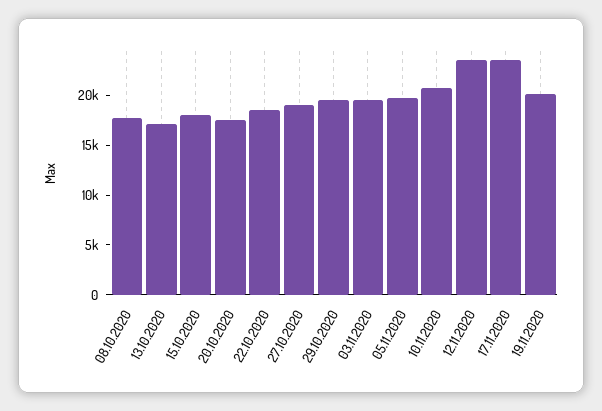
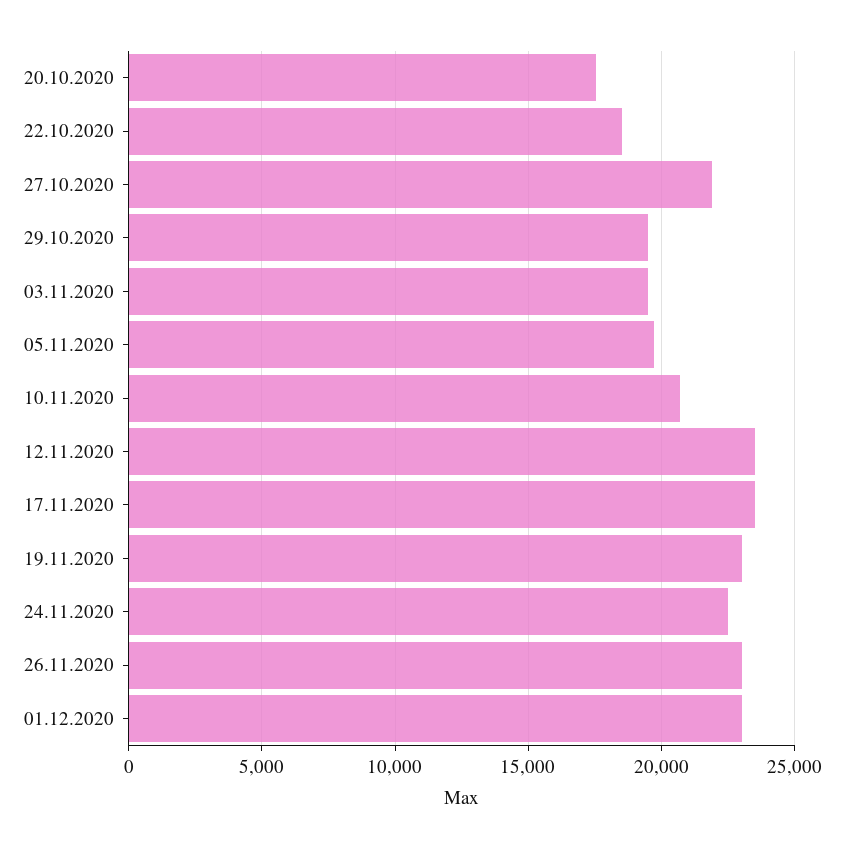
08.10.2020: 18000 -> none
13.10.2020: 17000 -> none
15.10.2020: 18000 -> none
27.10.2020: 19000 -> 22000
19.11.2020: 20000 -> 23000
24.11.2020: none -> 22500
26.11.2020: none -> 23000
01.12.2020: none -> 23000

